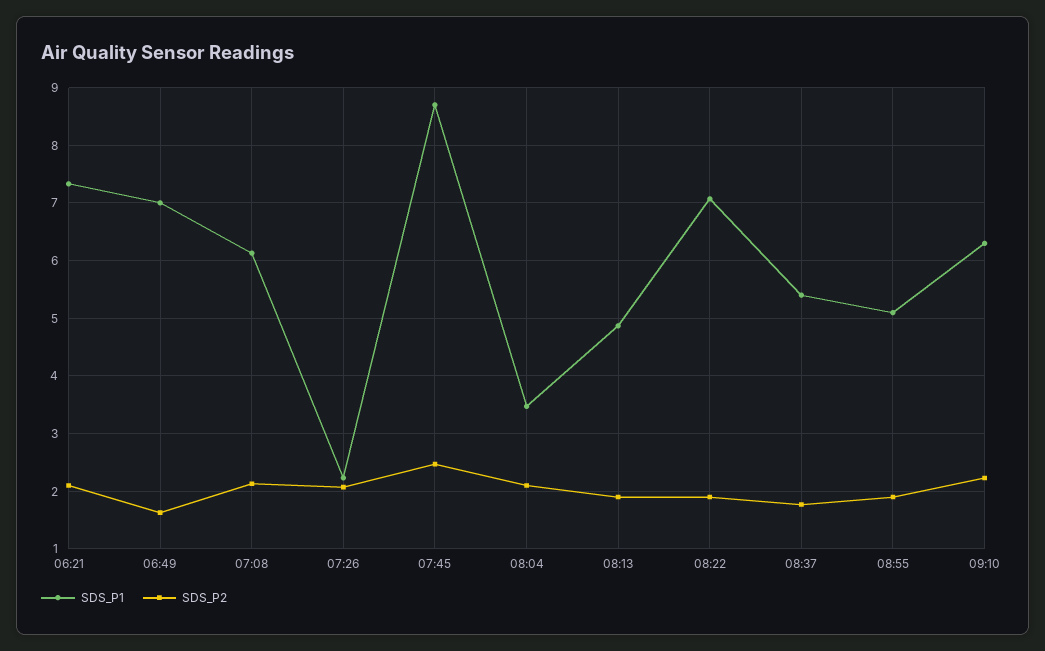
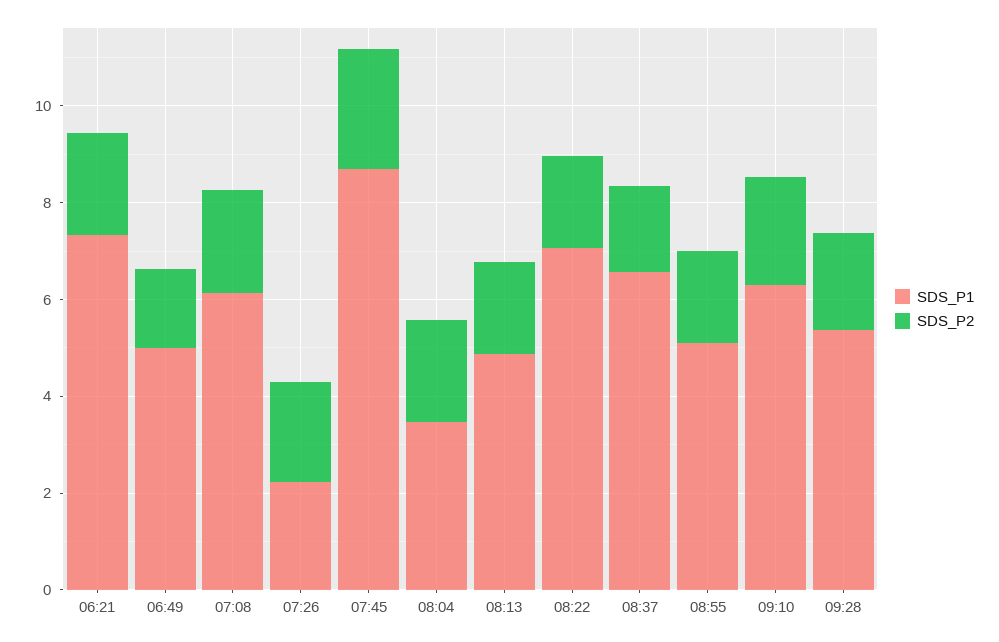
SDS_P1, 06:49: 7 -> 5
SDS_P1, 08:37: 5.4 -> 6.5
SDS_P1, 09:28: none -> 5.5
SDS_P2, 09:28: none -> 2

